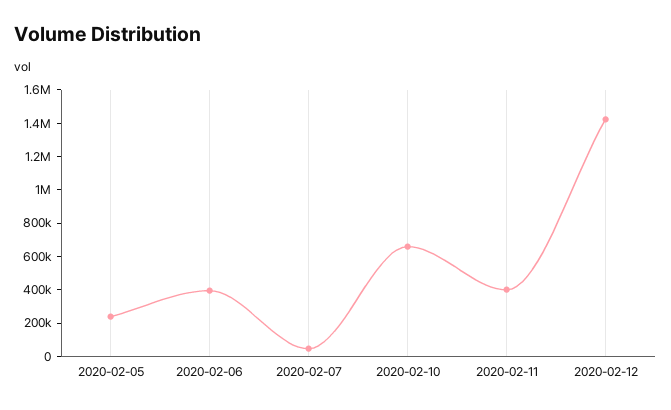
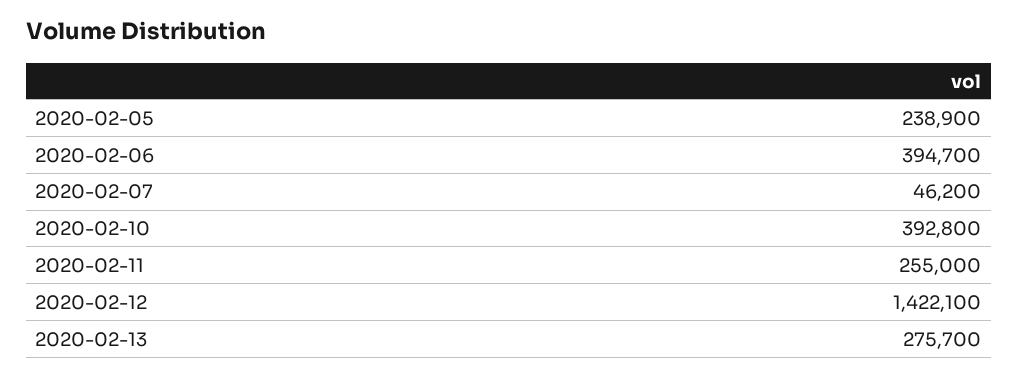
2020-02-10: 650000 -> 392800
2020-02-11: 400000 -> 255000
2020-02-13: none -> 275700

